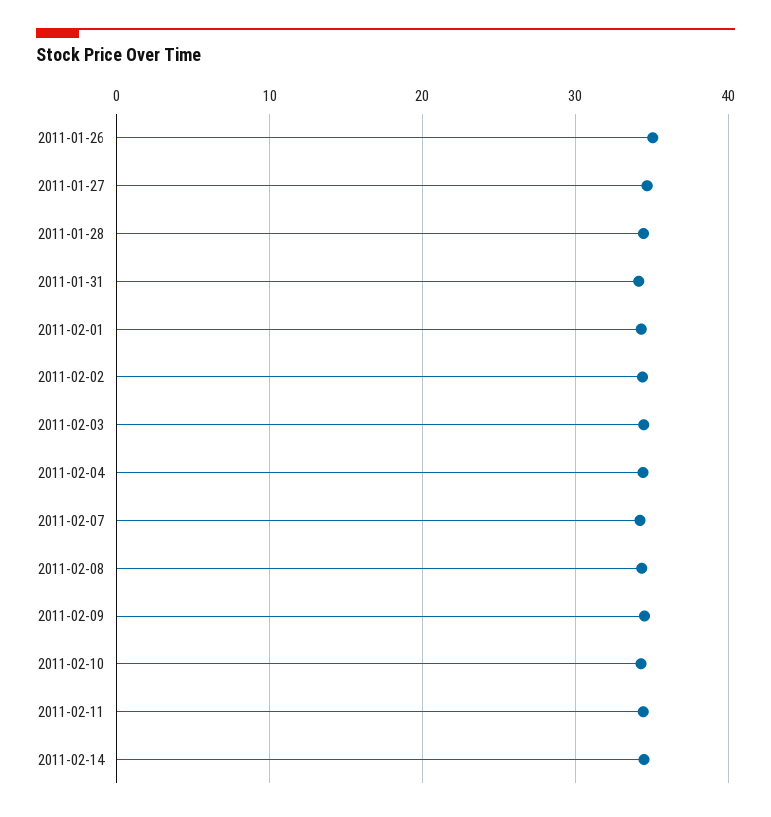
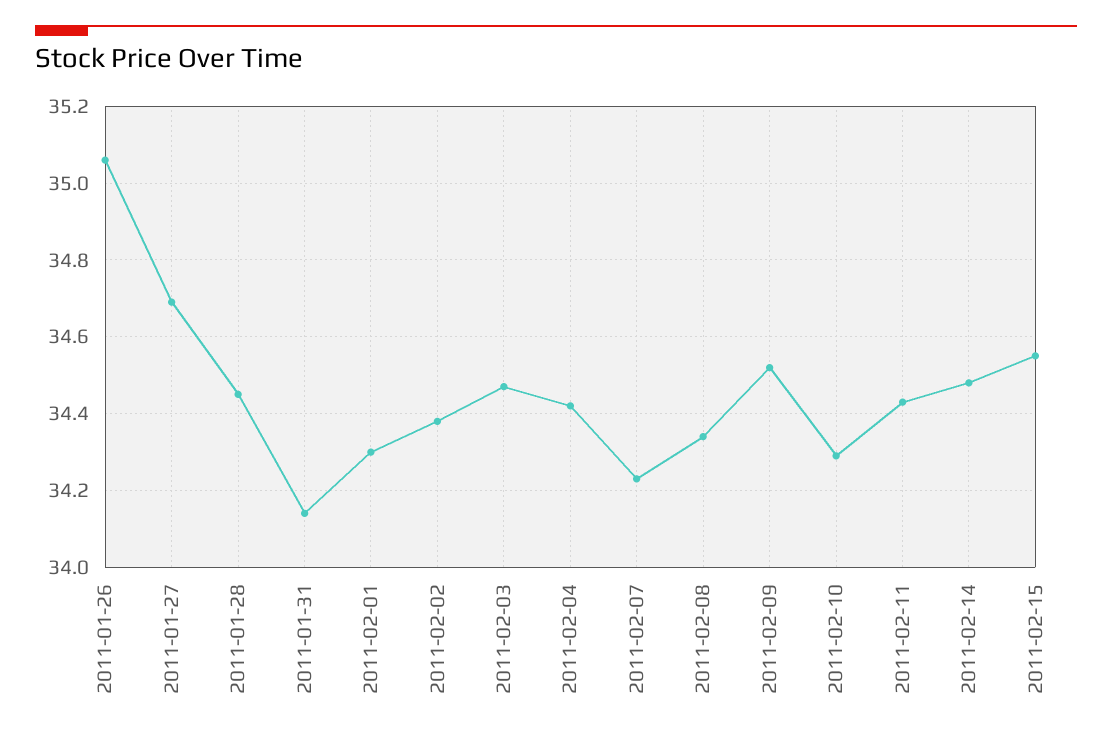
2011-02-15: none -> 34.55

